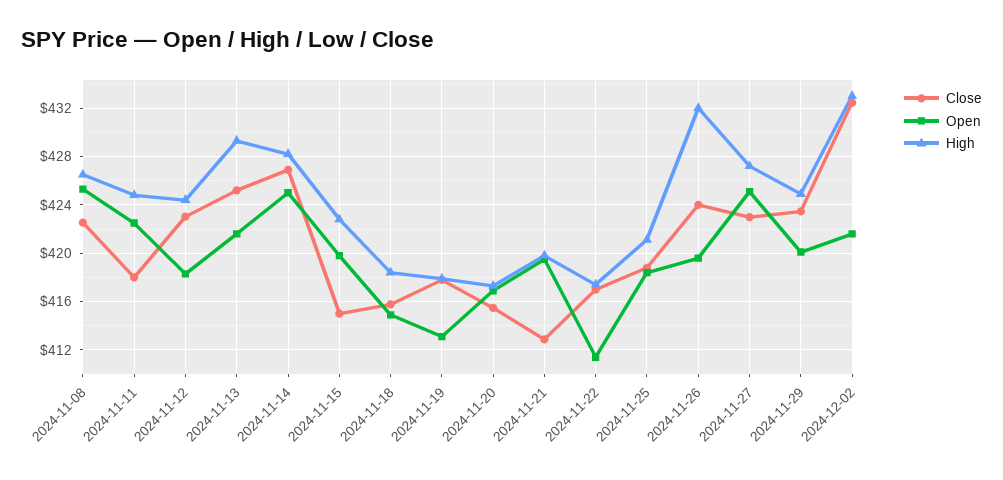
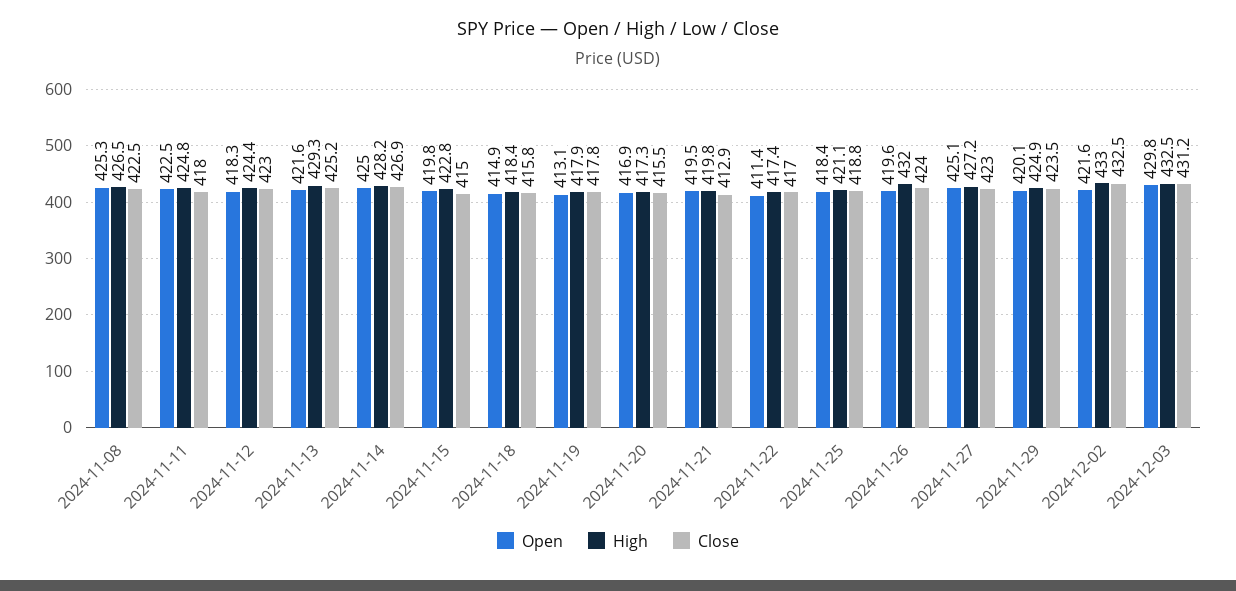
Open, 2024-12-03: none -> 429.8
High, 2024-12-03: none -> 432.5
Close, 2024-12-03: none -> 431.2

